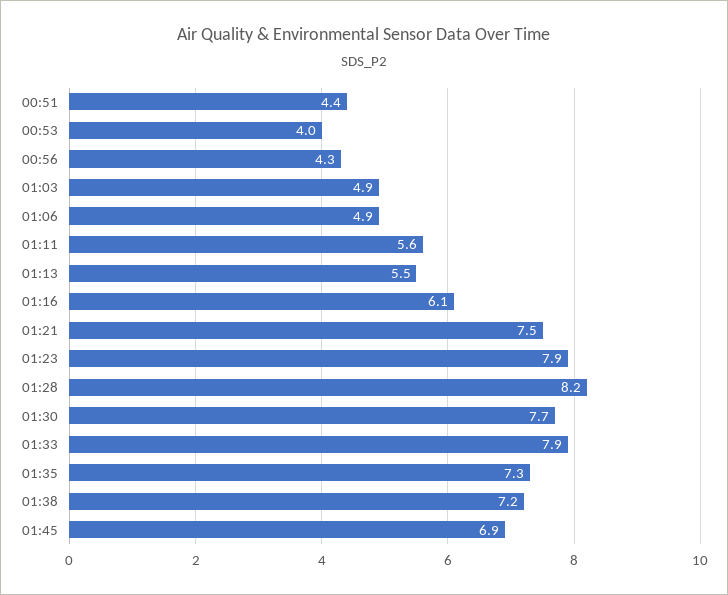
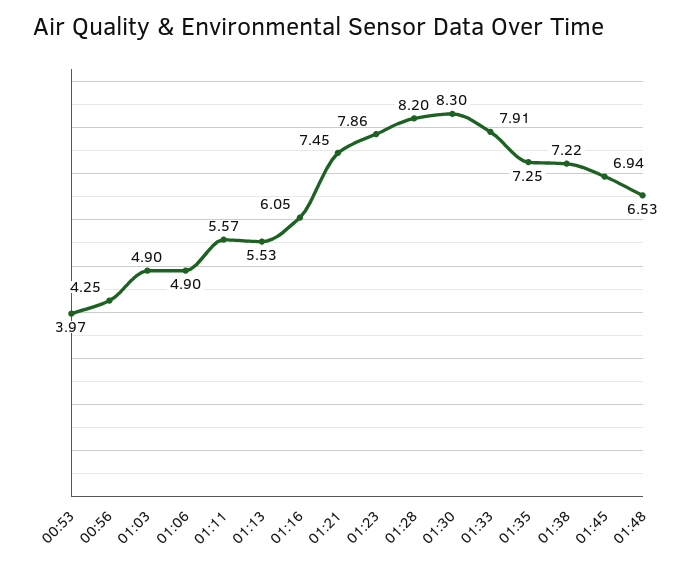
00:51: 4.4 -> none
01:30: 7.7 -> 8.3
01:48: none -> 6.53

